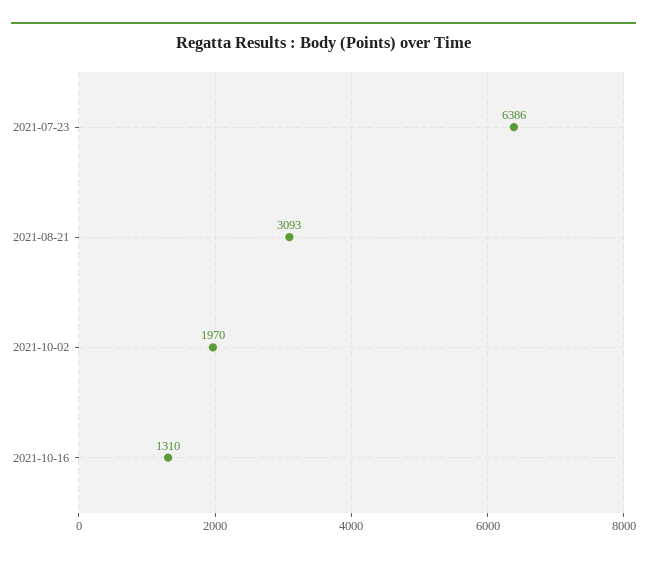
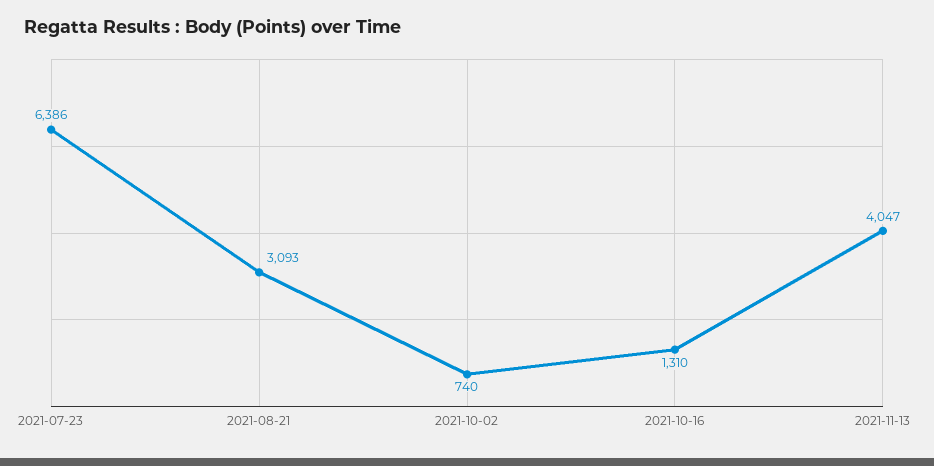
2021-10-02: 1970 -> 740
2021-11-13: none -> 4047

